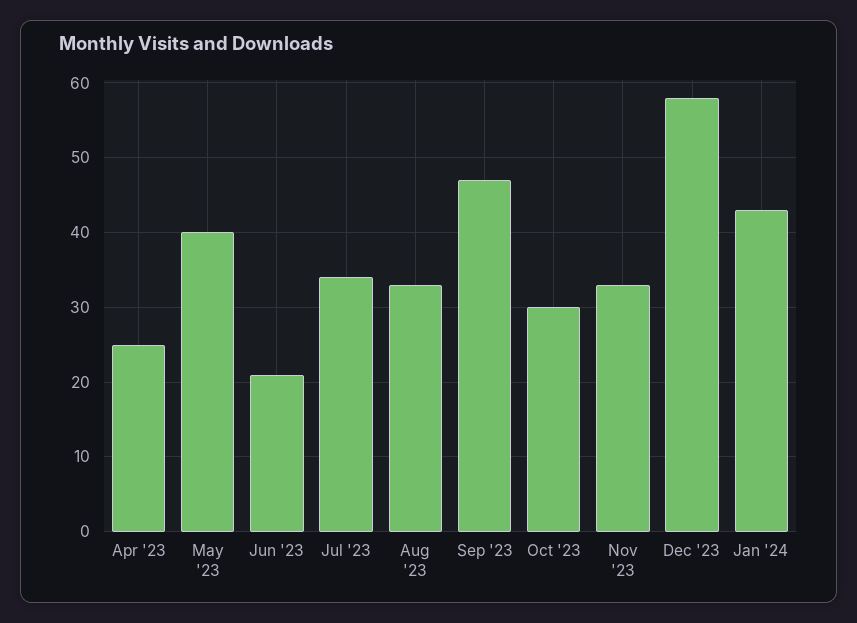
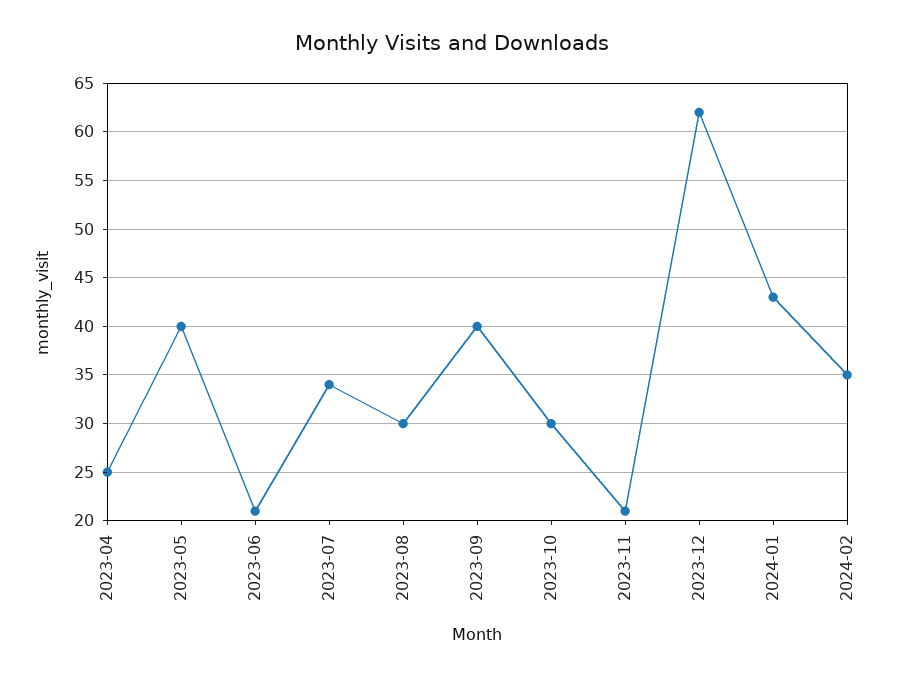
Aug '23: 33 -> 30
Sep '23: 47 -> 40
Nov '23: 33 -> 21
Dec '23: 58 -> 62
2024-02: none -> 35

